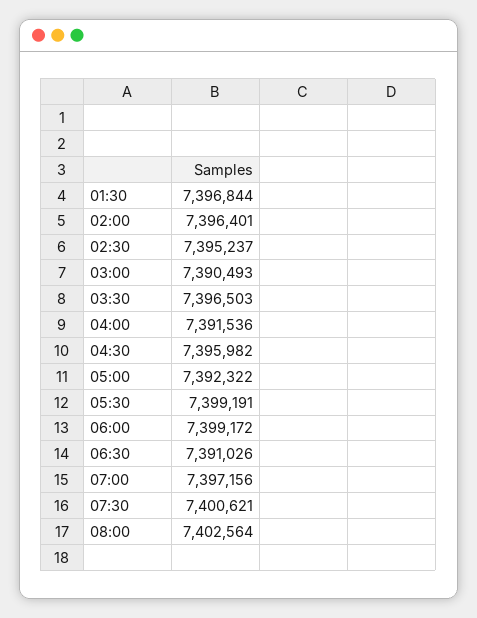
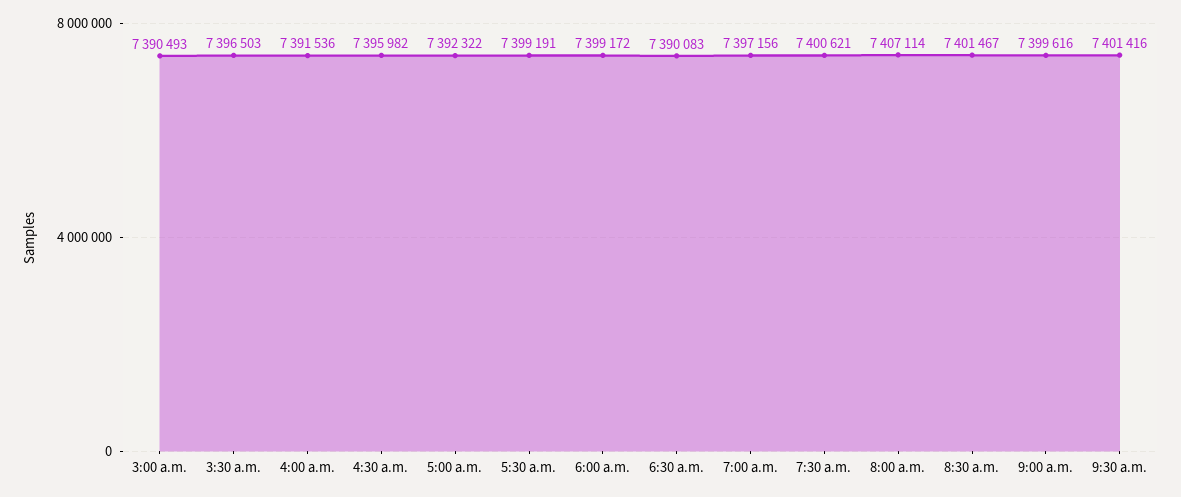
01:30: 7396844 -> none
02:00: 7396401 -> none
02:30: 7395237 -> none
06:30: 7391026 -> 7390083
08:00: 7402564 -> 7407114
8:30 a.m.: none -> 7401467
9:00 a.m.: none -> 7399616
9:30 a.m.: none -> 7401416

